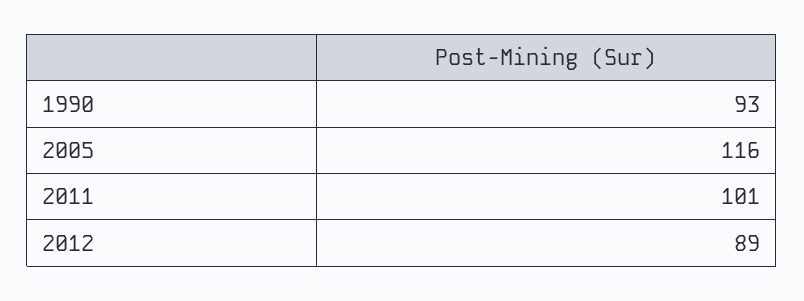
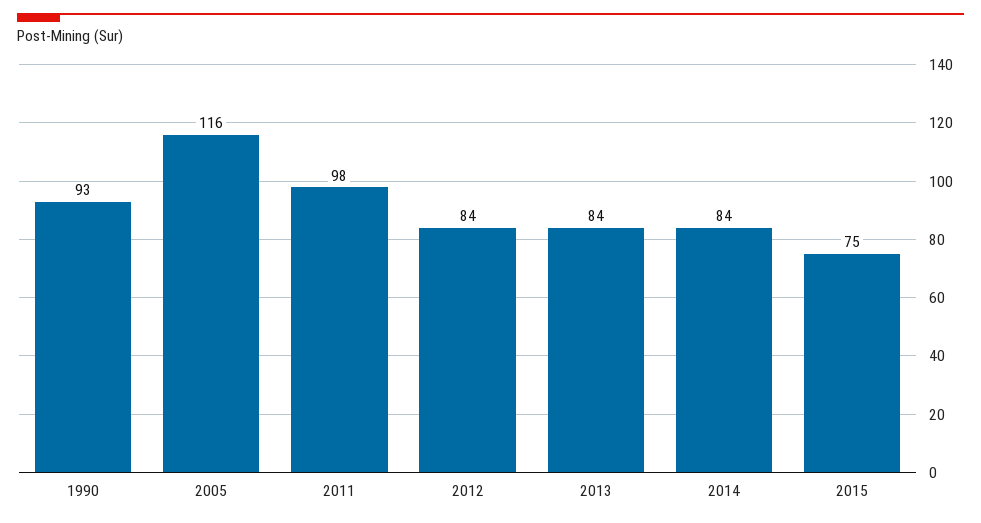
2011: 101 -> 98
2012: 89 -> 84
2013: none -> 84
2014: none -> 84
2015: none -> 75

